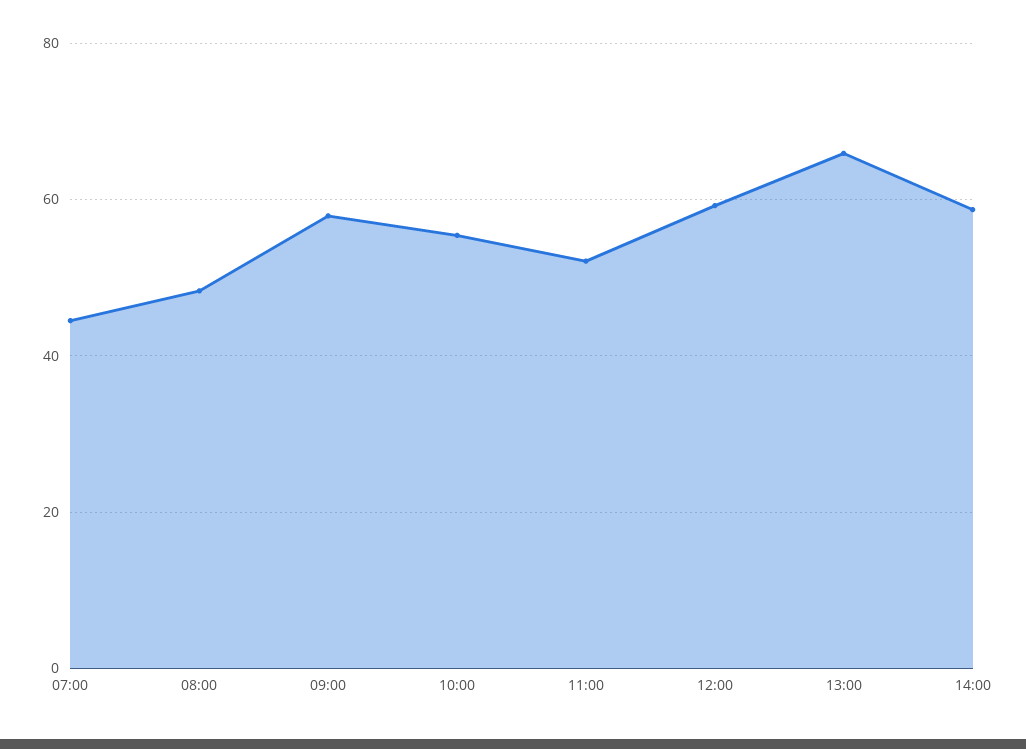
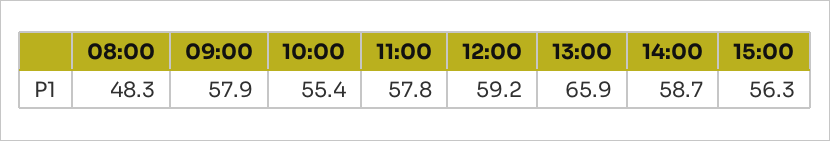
07:00: 44 -> none
11:00: 52 -> 57.8
15:00: none -> 56.3

